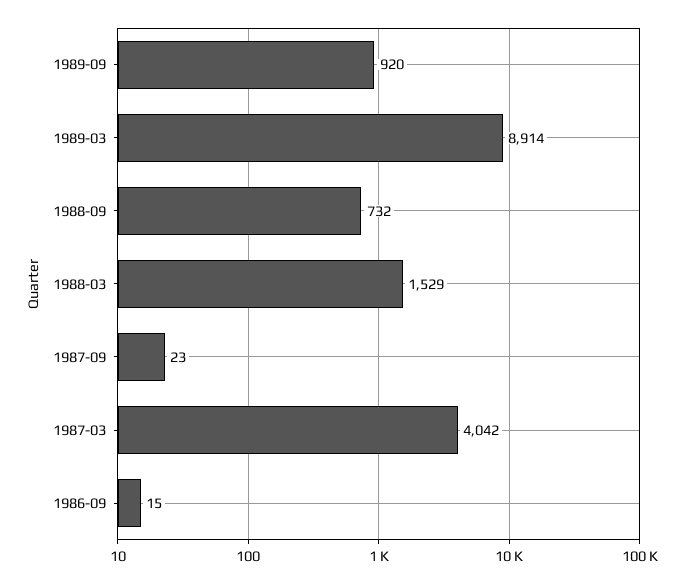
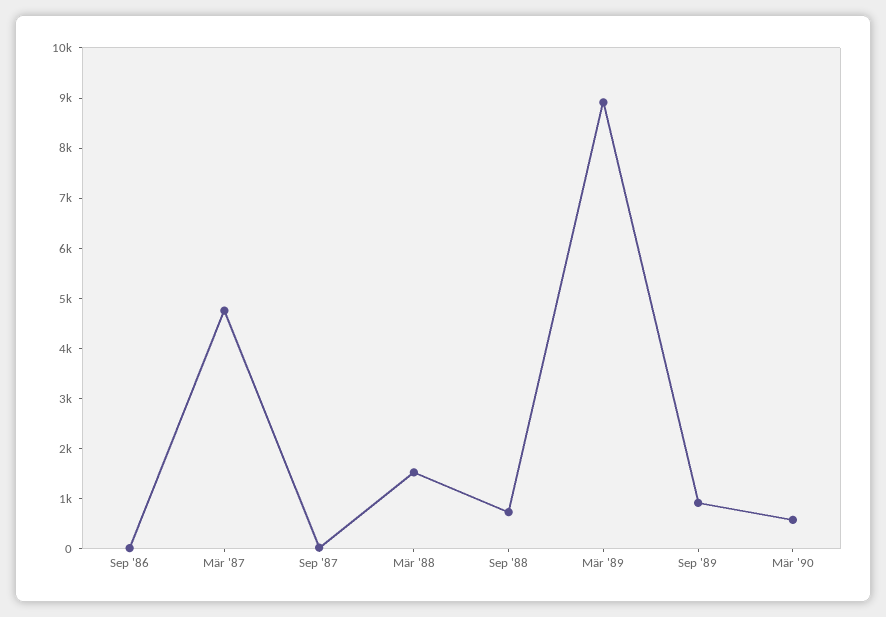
1987-03: 4042 -> 4800
Mär '90: none -> 600

